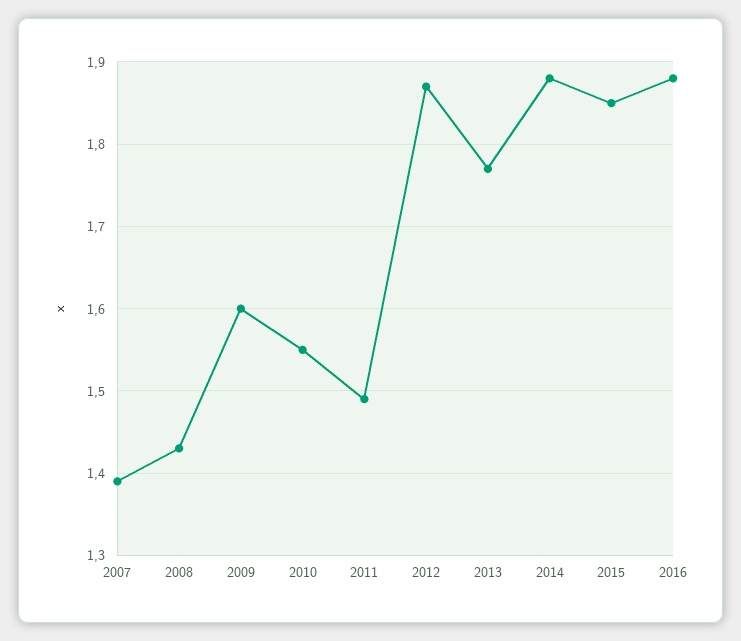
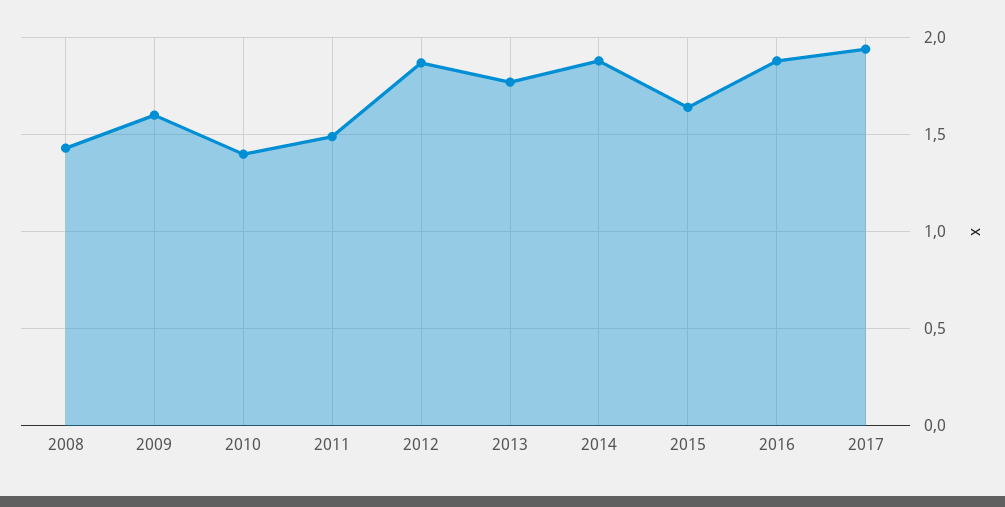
2007: 1.39 -> none
2010: 1.55 -> 1.4
2015: 1.85 -> 1.65
2017: none -> 1.95

